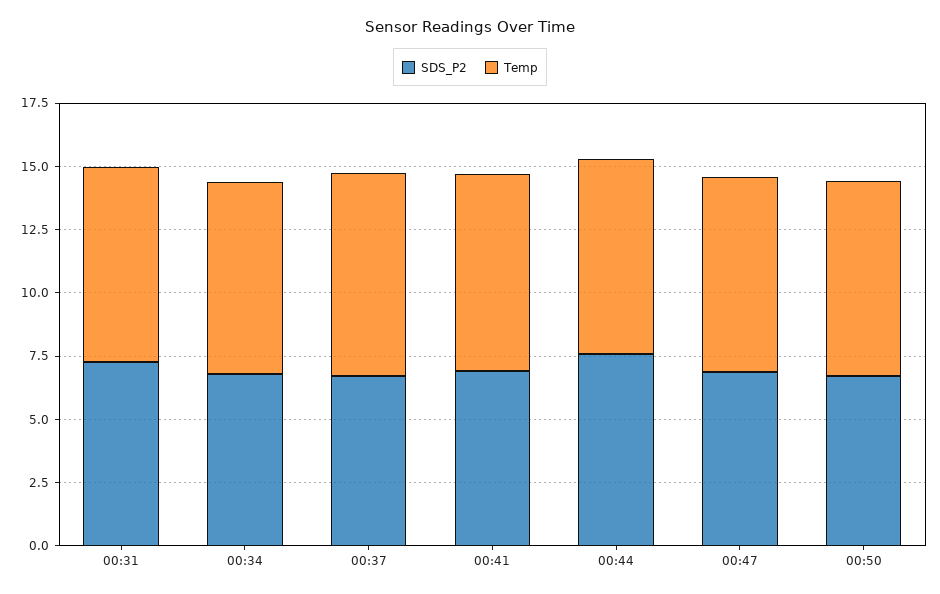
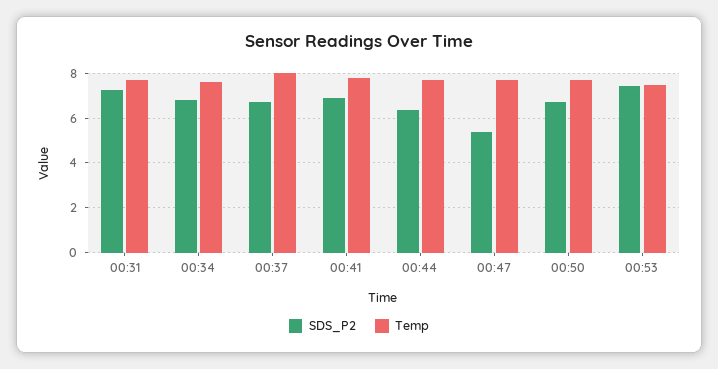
SDS_P2, 00:44: 7.5 -> 6.5
SDS_P2, 00:47: 7 -> 5.5
SDS_P2, 00:53: none -> 7.5
Temp, 00:53: none -> 7.5

